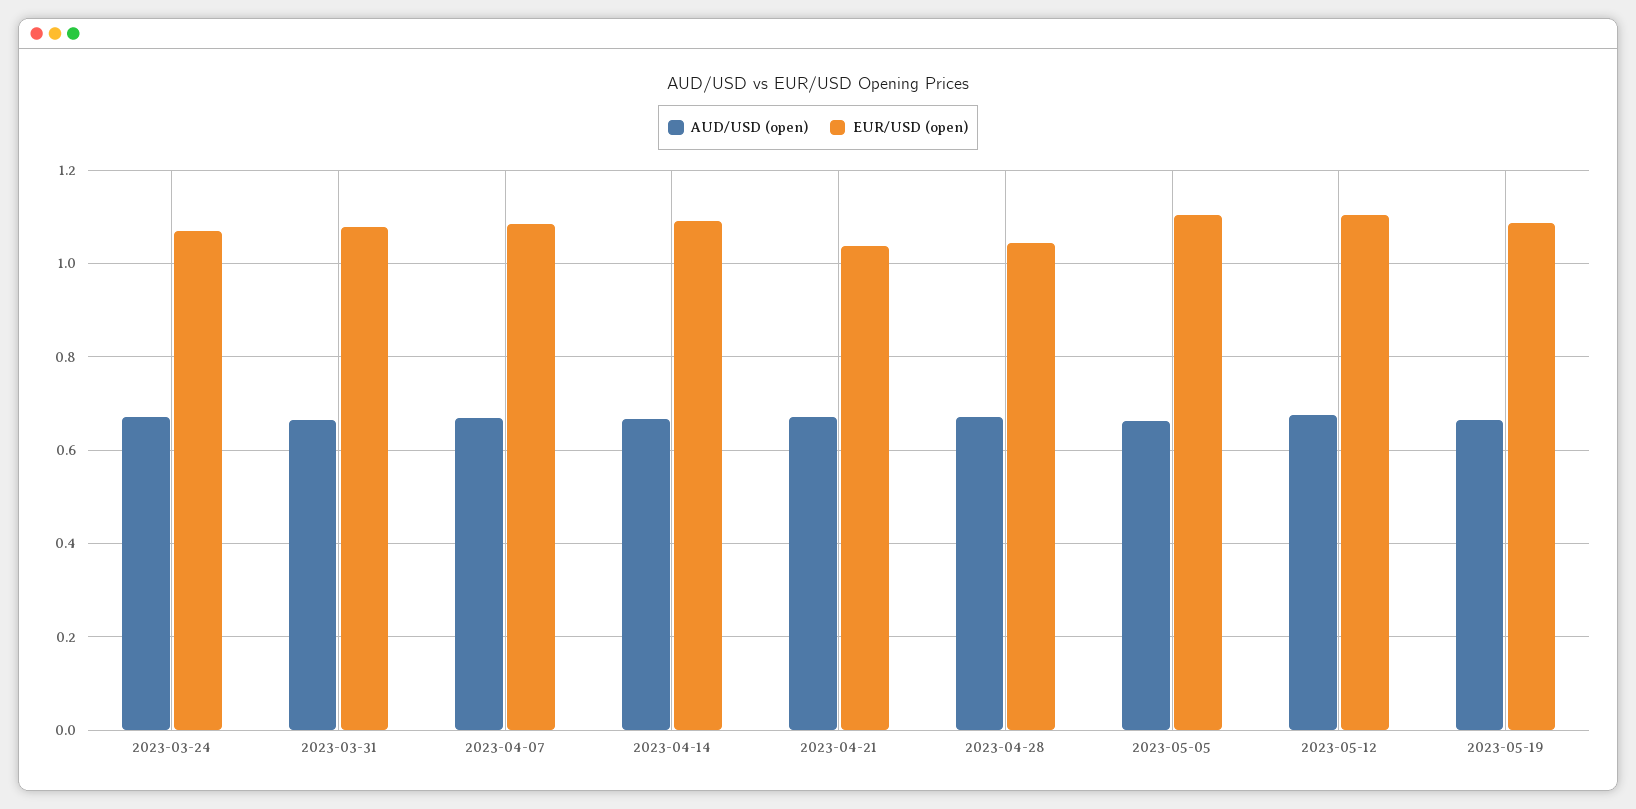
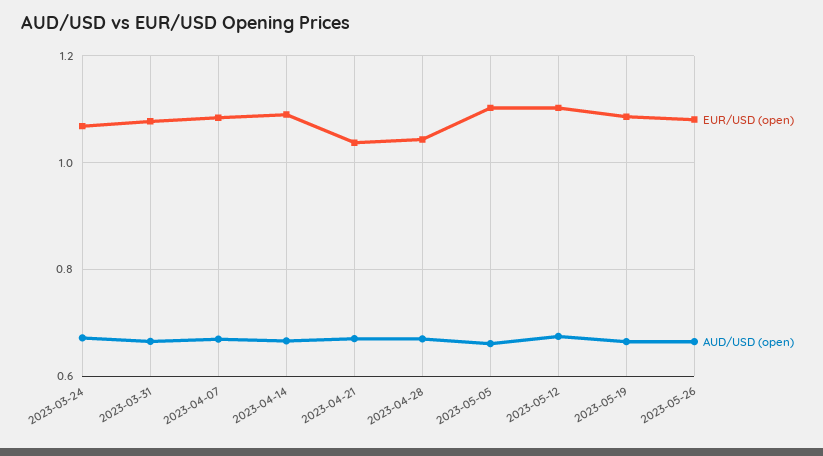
EUR/USD (open), 2023-05-26: none -> 1.08
AUD/USD (open), 2023-05-26: none -> 0.66

